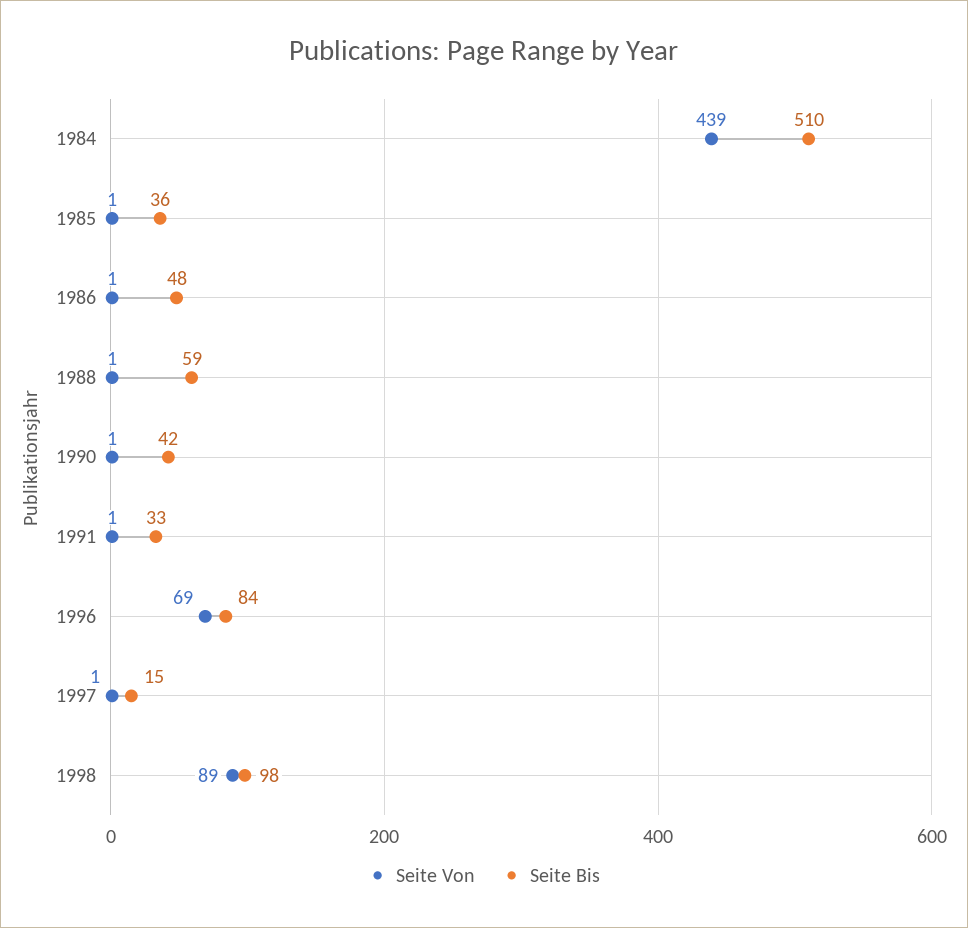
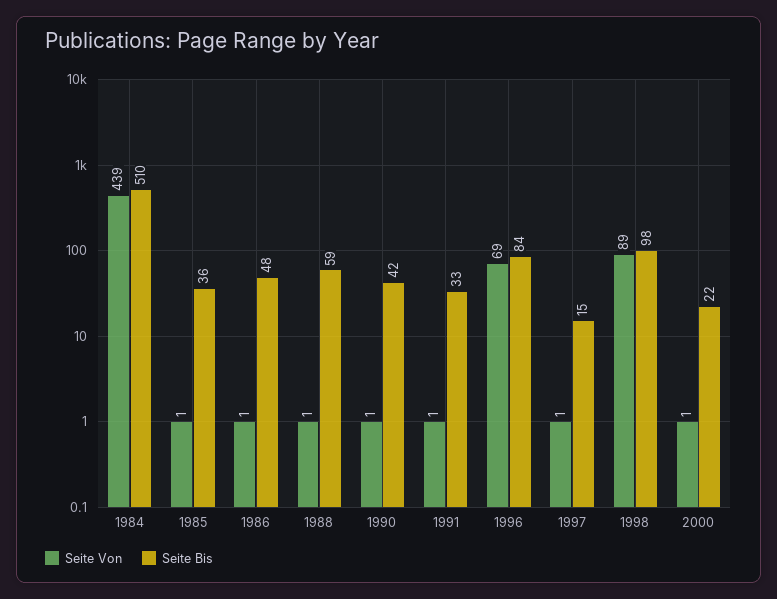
Seite Von, 2000: none -> 1
Seite Bis, 2000: none -> 22

